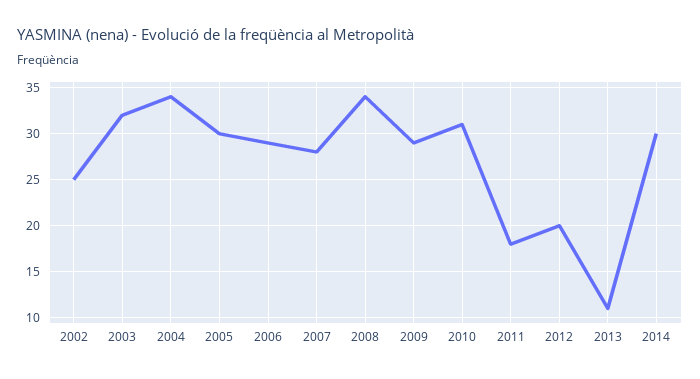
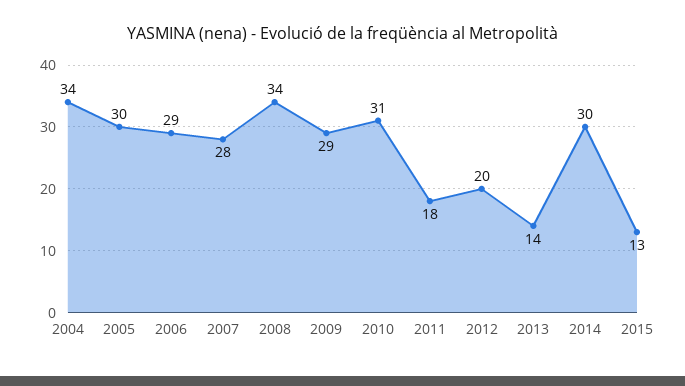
2002: 25 -> none
2003: 32 -> none
2013: 11 -> 14
2015: none -> 13

